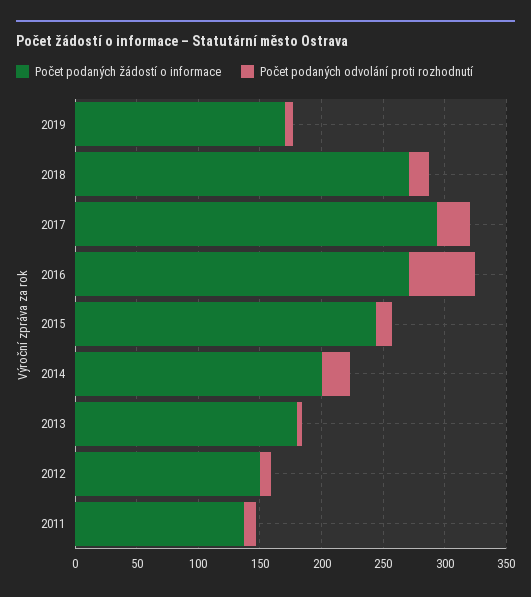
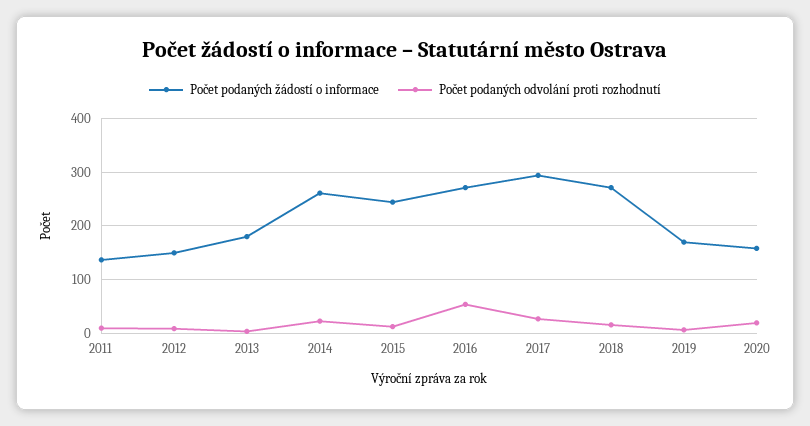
Počet podaných žádostí o informace, 2014: 200 -> 260
Počet podaných žádostí o informace, 2020: none -> 160
Počet podaných odvolání proti rozhodnutí, 2020: none -> 20

